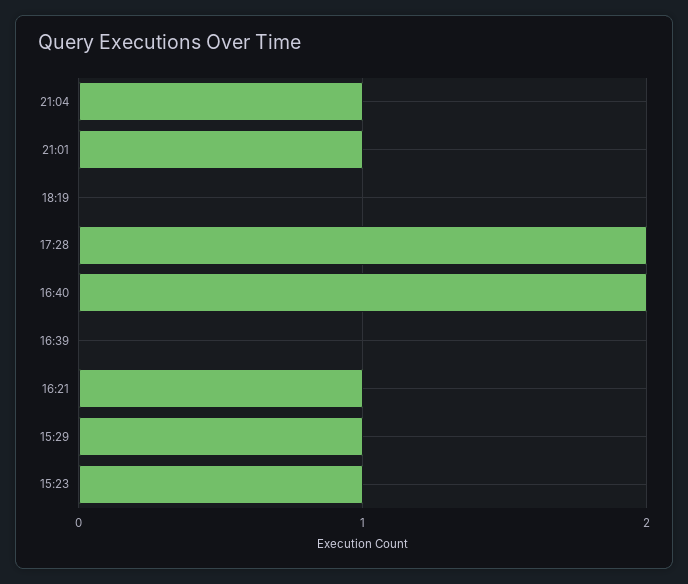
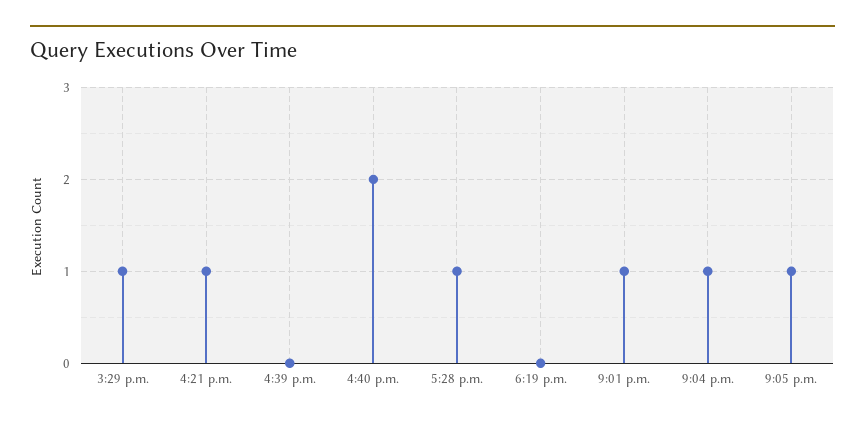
17:28: 2 -> 1
15:23: 1 -> none
9:05 p.m.: none -> 1

